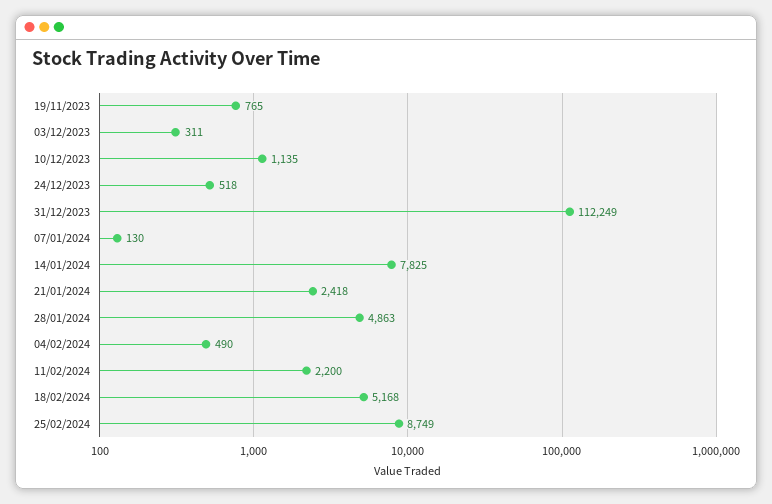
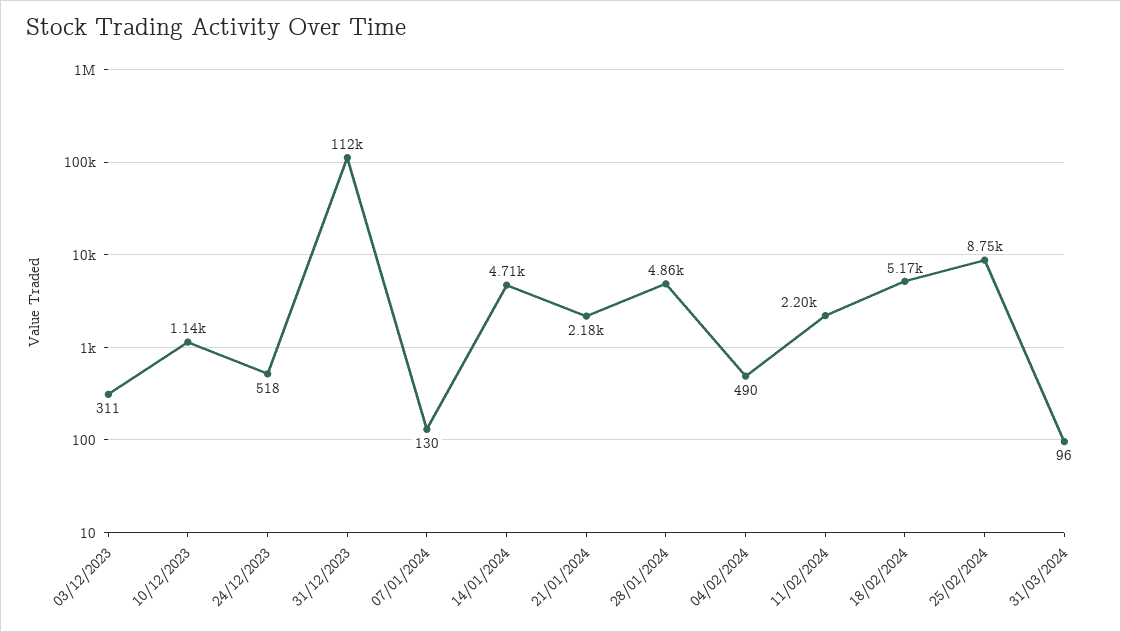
19/11/2023: 765 -> none
14/01/2024: 7825 -> 4710
21/01/2024: 2418 -> 2180
31/03/2024: none -> 96

